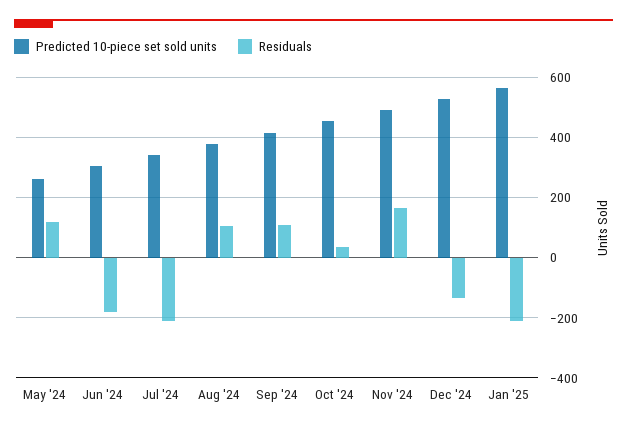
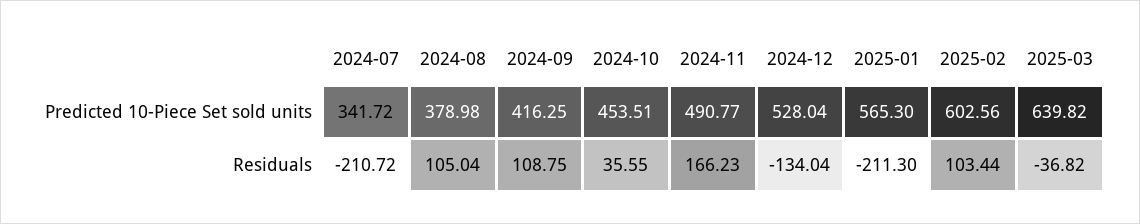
Predicted 10-piece set sold units, May '24: 260 -> none
Residuals, May '24: 120 -> none
Predicted 10-piece set sold units, Jun '24: 300 -> none
Residuals, Jun '24: -180 -> none
Predicted 10-piece set sold units, 2025-02: none -> 602.56
Predicted 10-piece set sold units, 2025-03: none -> 639.82
Residuals, 2025-02: none -> 103.44
Residuals, 2025-03: none -> -36.82

